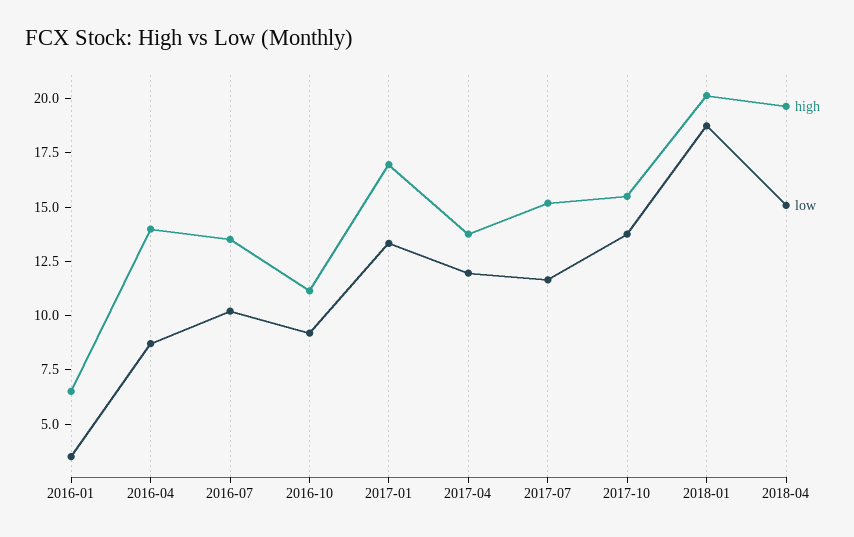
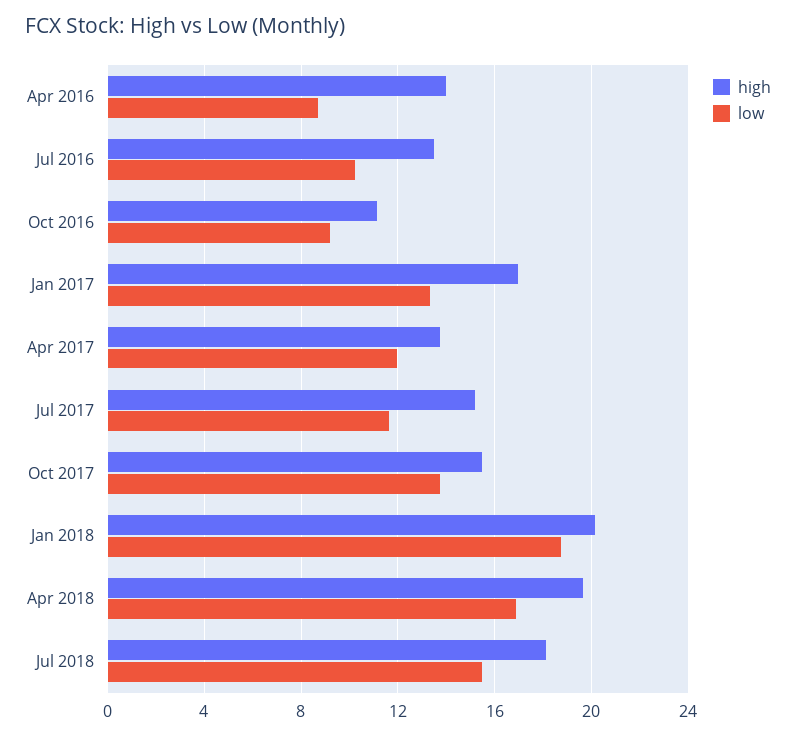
high, 2016-01: 6.5 -> none
low, 2016-01: 3.5 -> none
low, 2018-04: 15 -> 17
high, Jul 2018: none -> 18
low, Jul 2018: none -> 15.5

